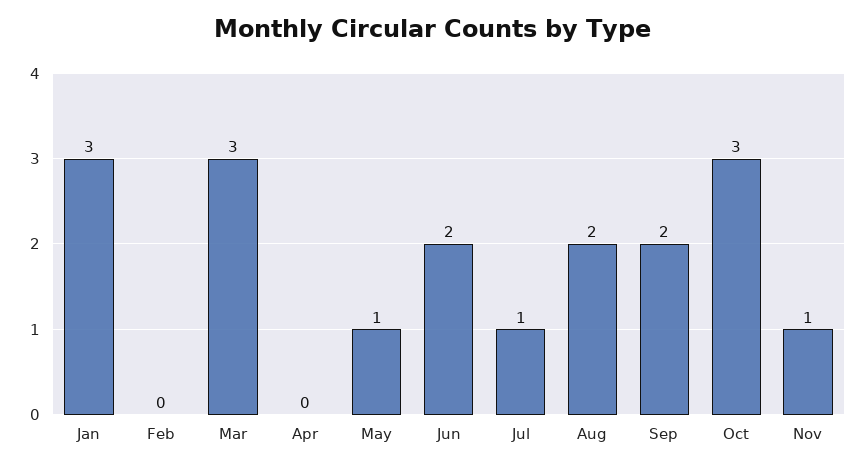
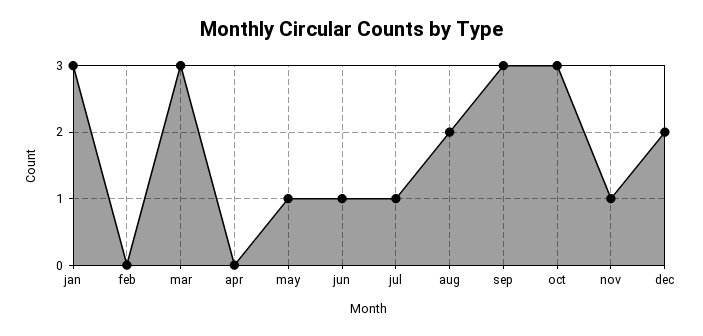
Jun: 2 -> 1
Sep: 2 -> 3
dec: none -> 2

